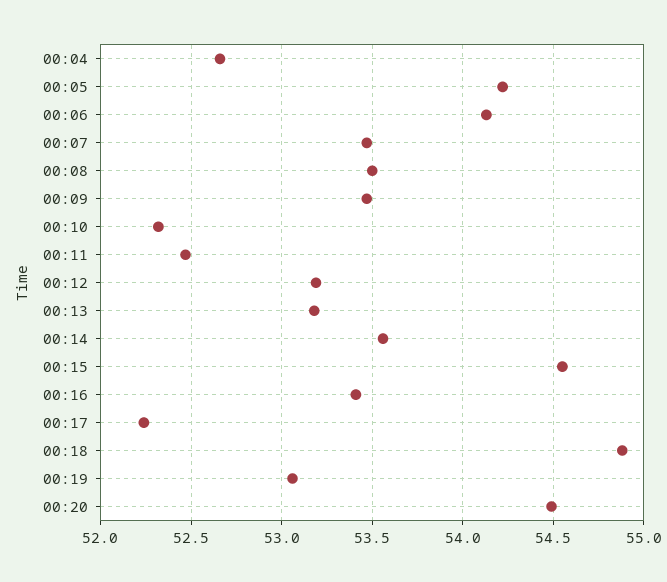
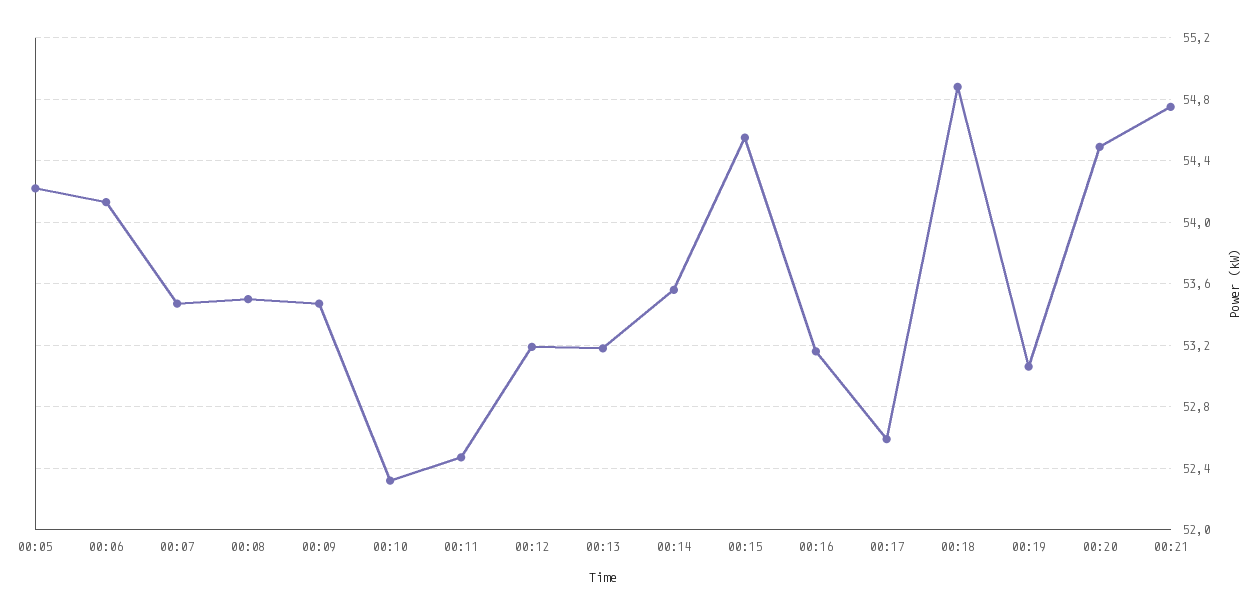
00:04: 52.65 -> none
00:16: 53.4 -> 53.15
00:17: 52.25 -> 52.6
00:21: none -> 54.75

